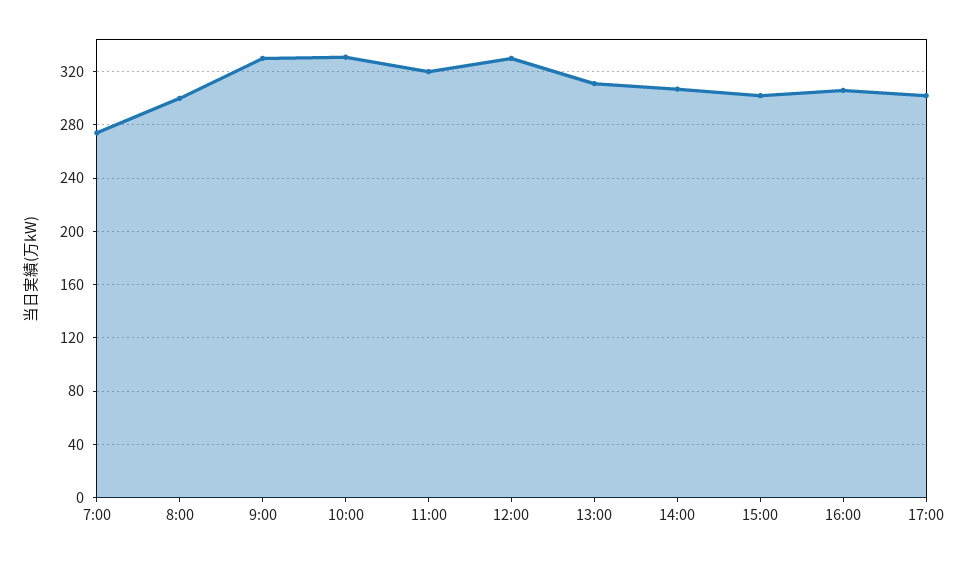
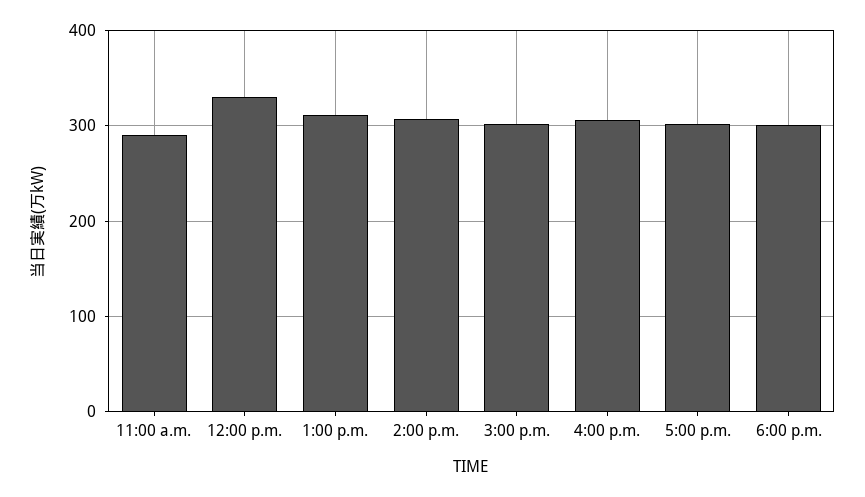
7:00: 275 -> none
8:00: 300 -> none
9:00: 330 -> none
10:00: 330 -> none
11:00: 320 -> 290
6:00 p.m.: none -> 300

